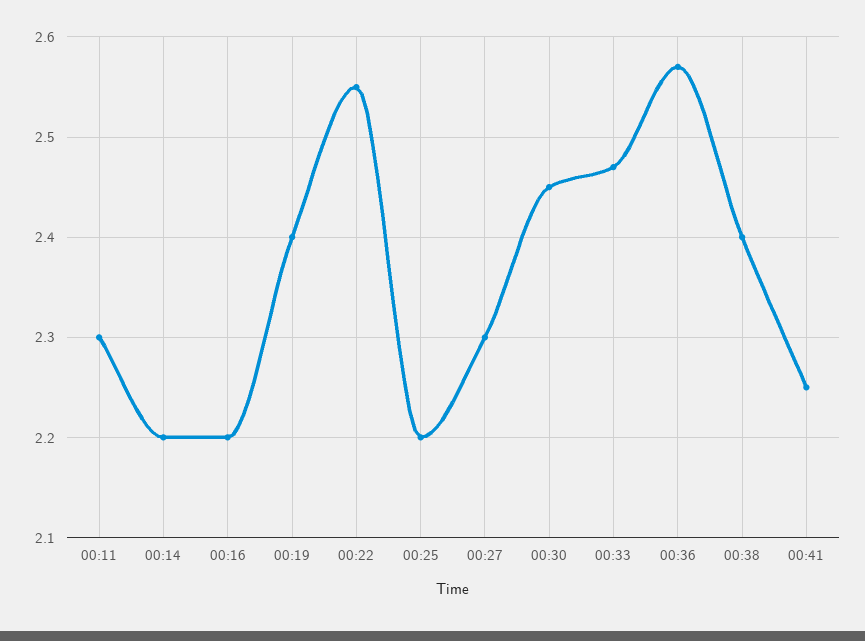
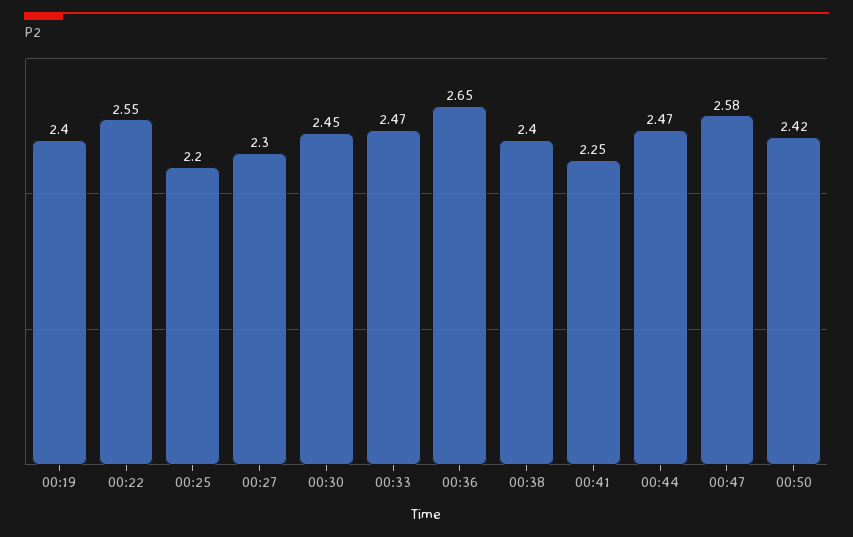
00:11: 2.3 -> none
00:14: 2.2 -> none
00:16: 2.2 -> none
00:36: 2.57 -> 2.65
00:44: none -> 2.47
00:47: none -> 2.58
00:50: none -> 2.42

